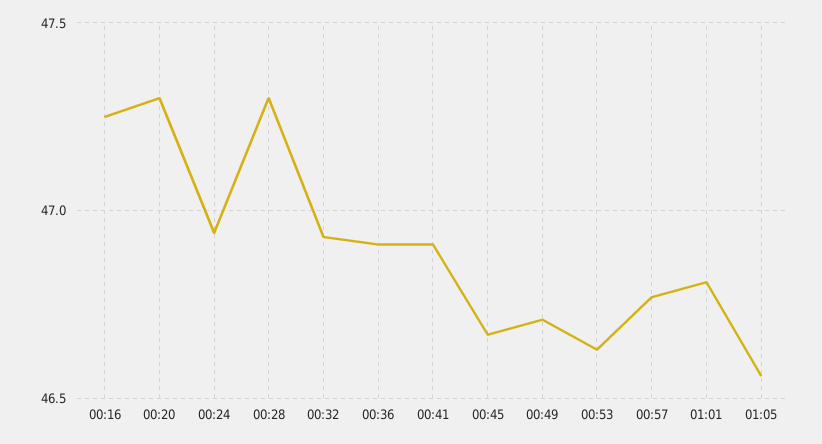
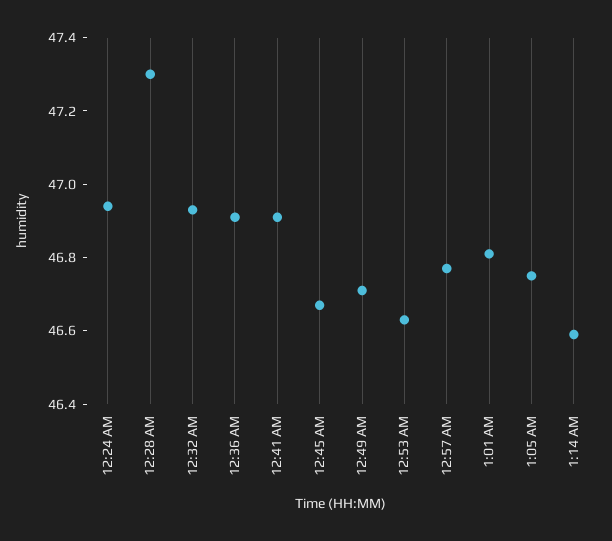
00:16: 47.25 -> none
00:20: 47.3 -> none
01:05: 46.55 -> 46.75
1:14 AM: none -> 46.6

